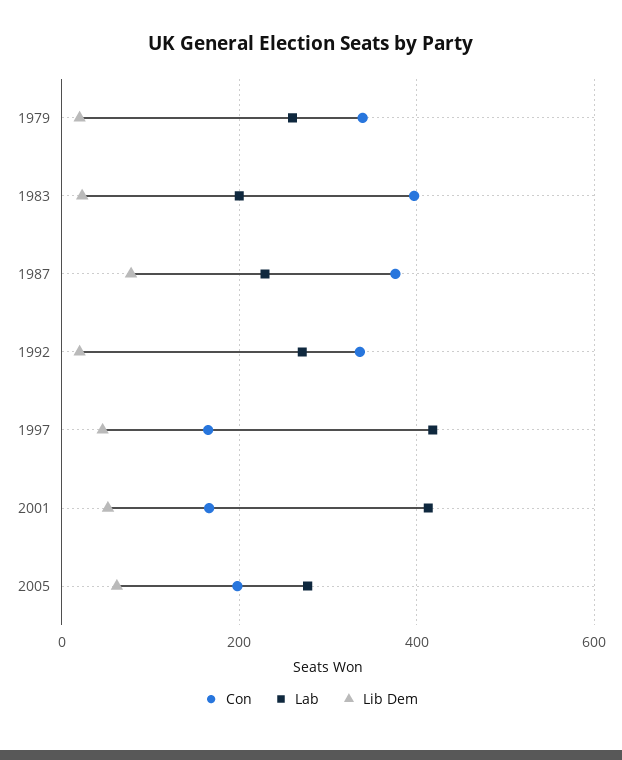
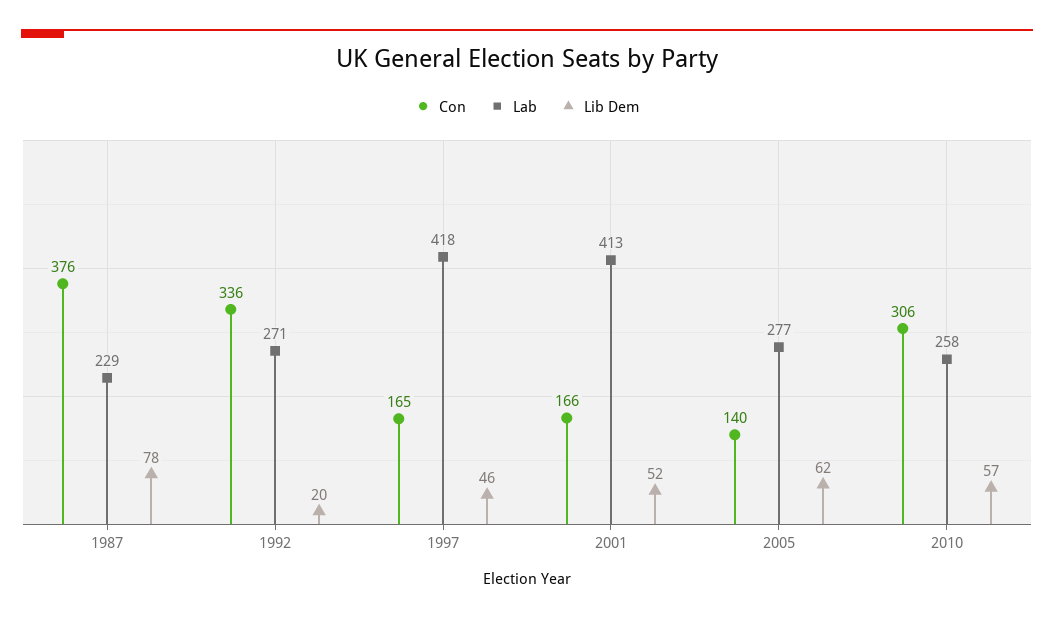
Con, 1979: 340 -> none
Lab, 1979: 260 -> none
Lib Dem, 1979: 20 -> none
Con, 1983: 400 -> none
Lab, 1983: 200 -> none
Lib Dem, 1983: 20 -> none
Con, 2005: 200 -> 140
Con, 2010: none -> 306
Lab, 2010: none -> 258
Lib Dem, 2010: none -> 57

